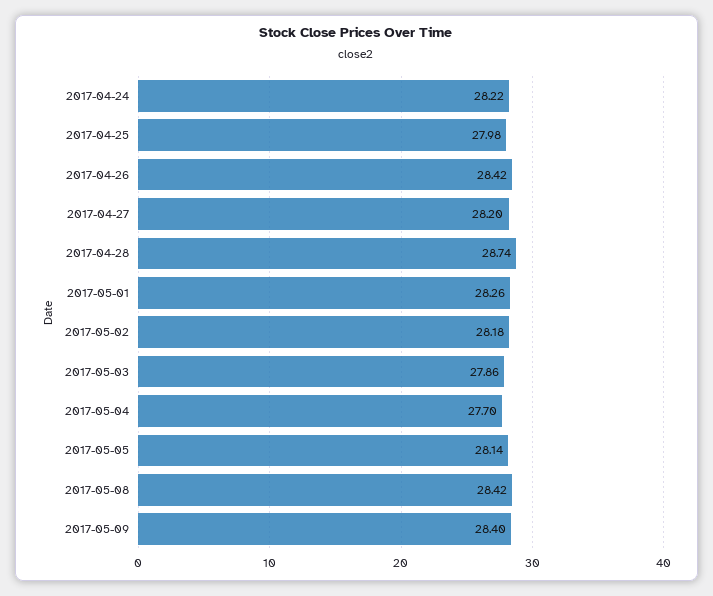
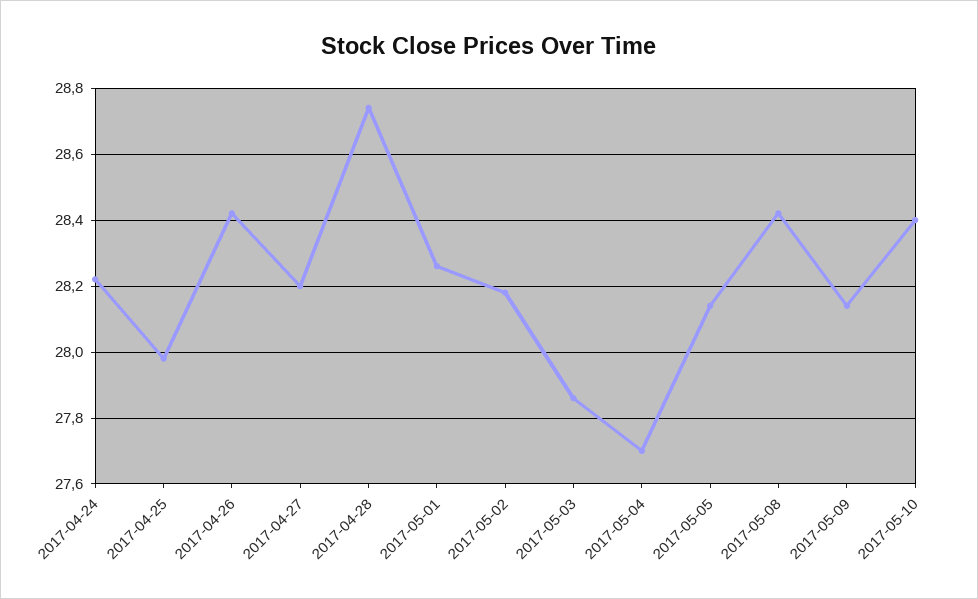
2017-05-09: 28.4 -> 28.15
2017-05-10: none -> 28.4

